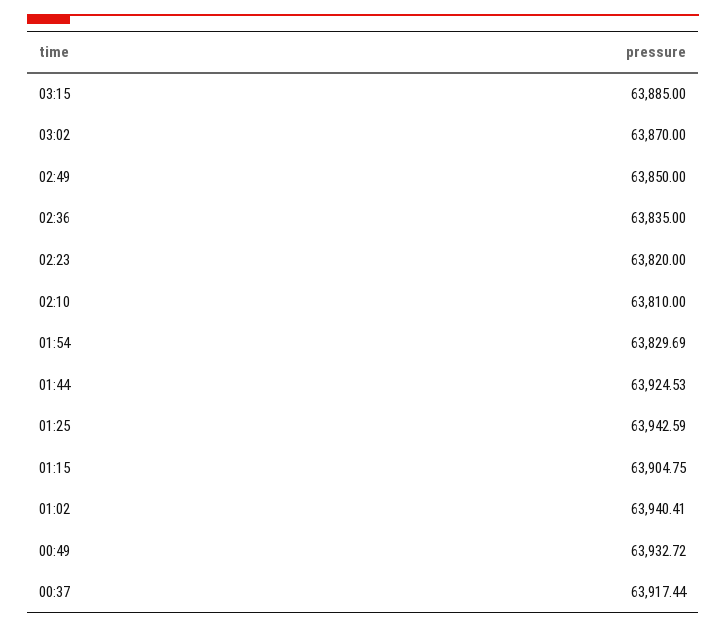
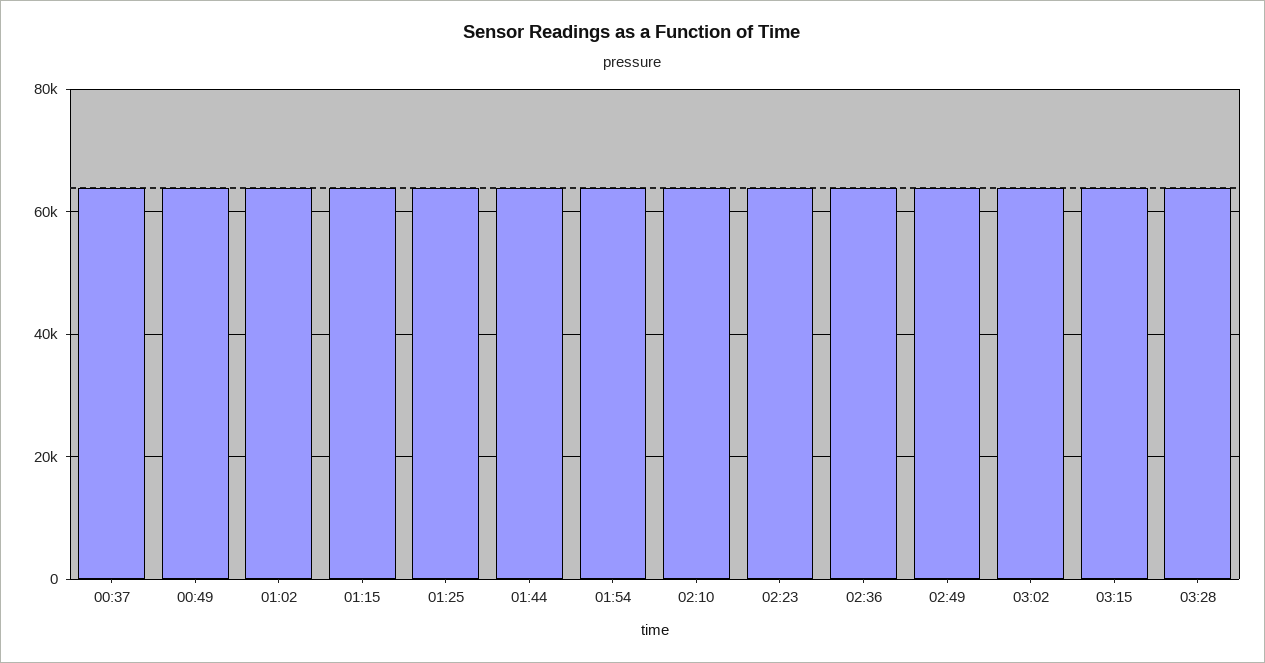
03:28: none -> 64000

